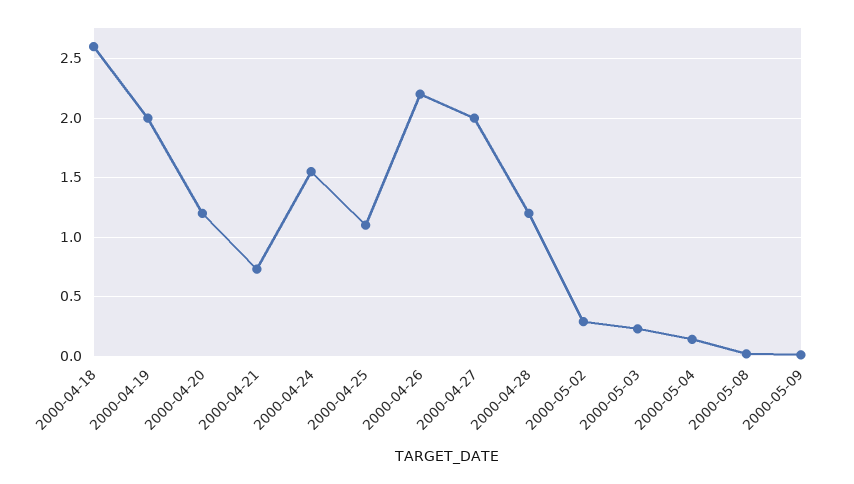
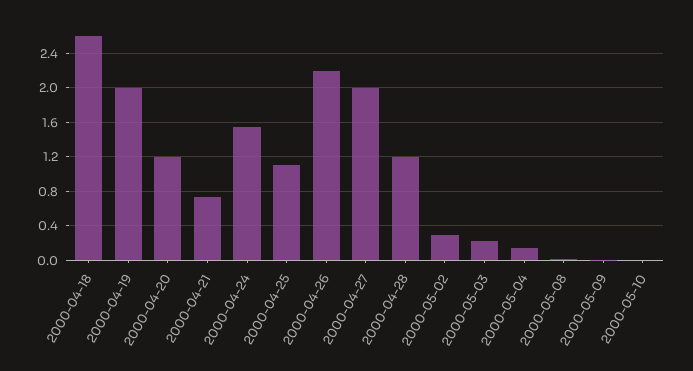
2000-05-10: none -> 0

